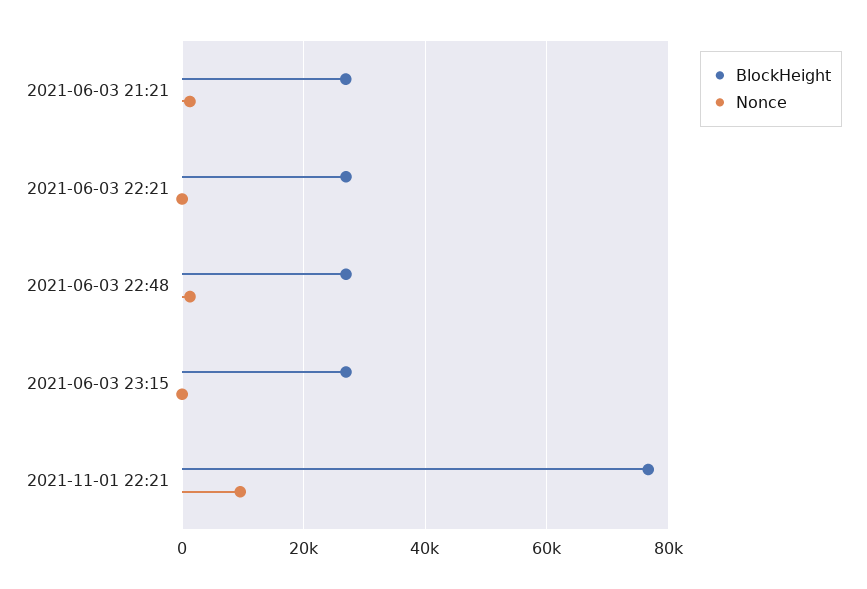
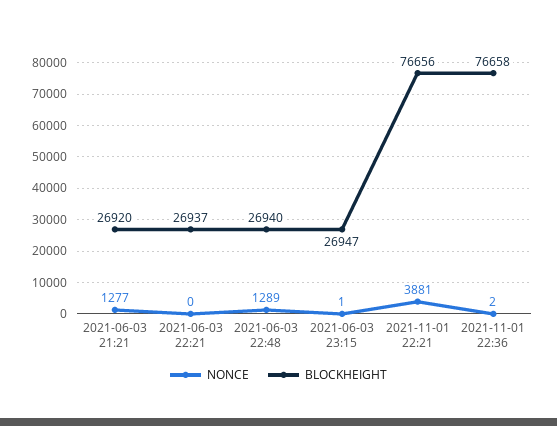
Nonce, 2021-11-01 22:21: 10000 -> 3881
Nonce, 2021-11-01 22:36: none -> 2
BlockHeight, 2021-11-01 22:36: none -> 76658

